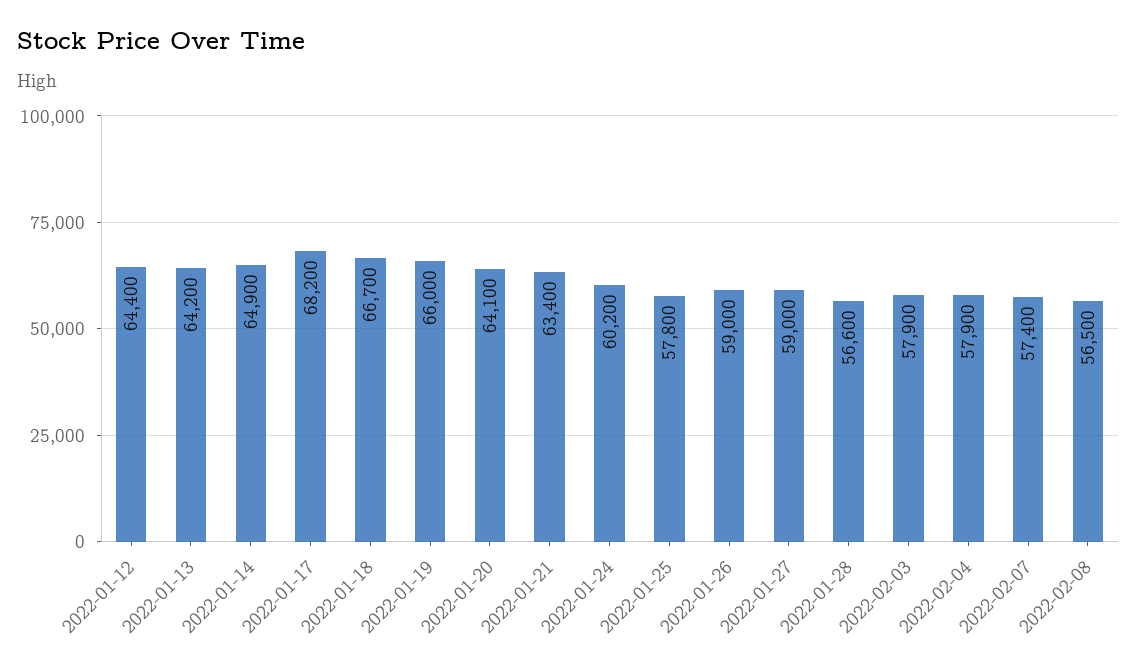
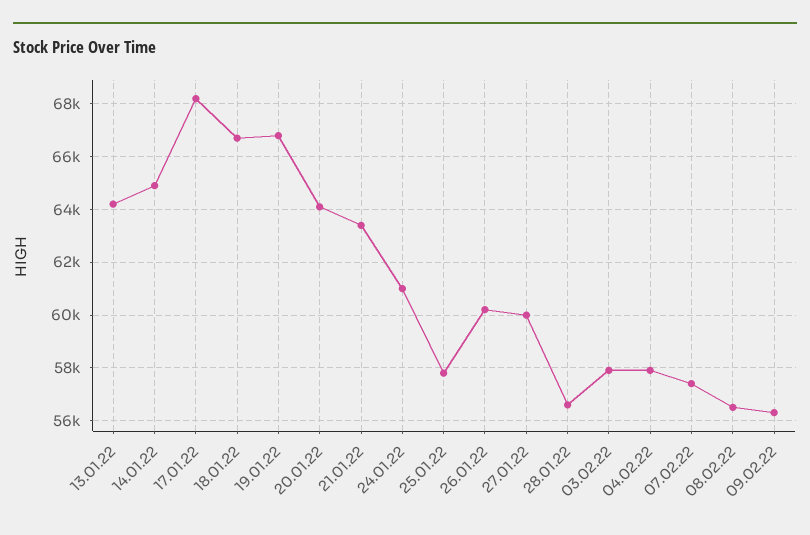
2022-01-12: 64400 -> none
2022-01-19: 66000 -> 66750
2022-01-24: 60200 -> 61000
2022-01-26: 59000 -> 60250
2022-01-27: 59000 -> 60000
09.02.22: none -> 56250

